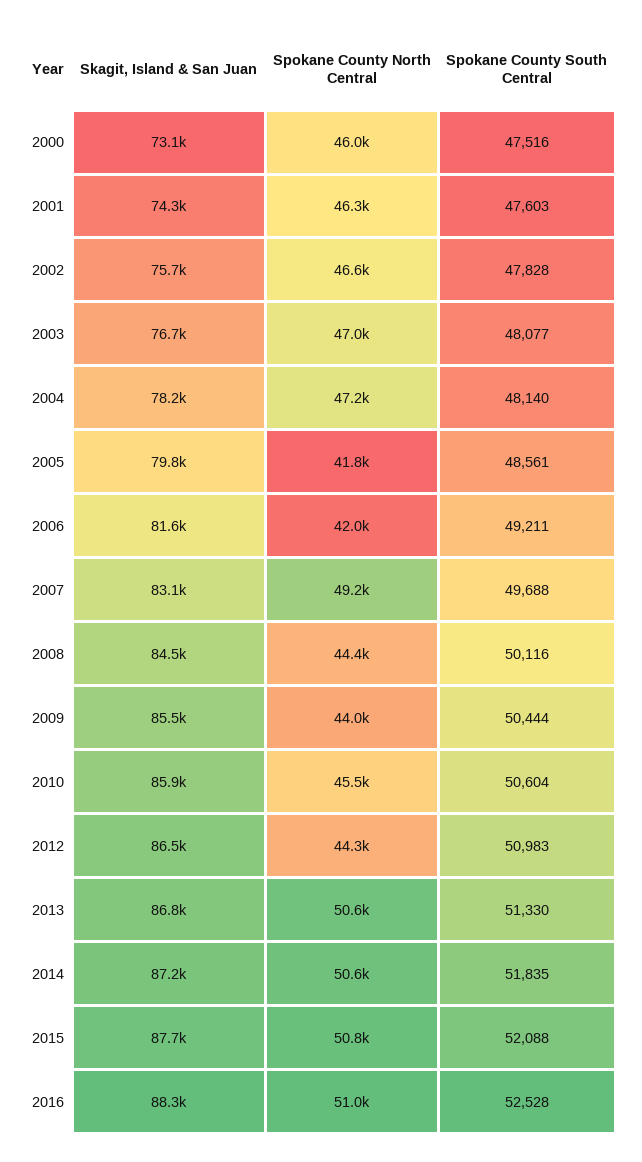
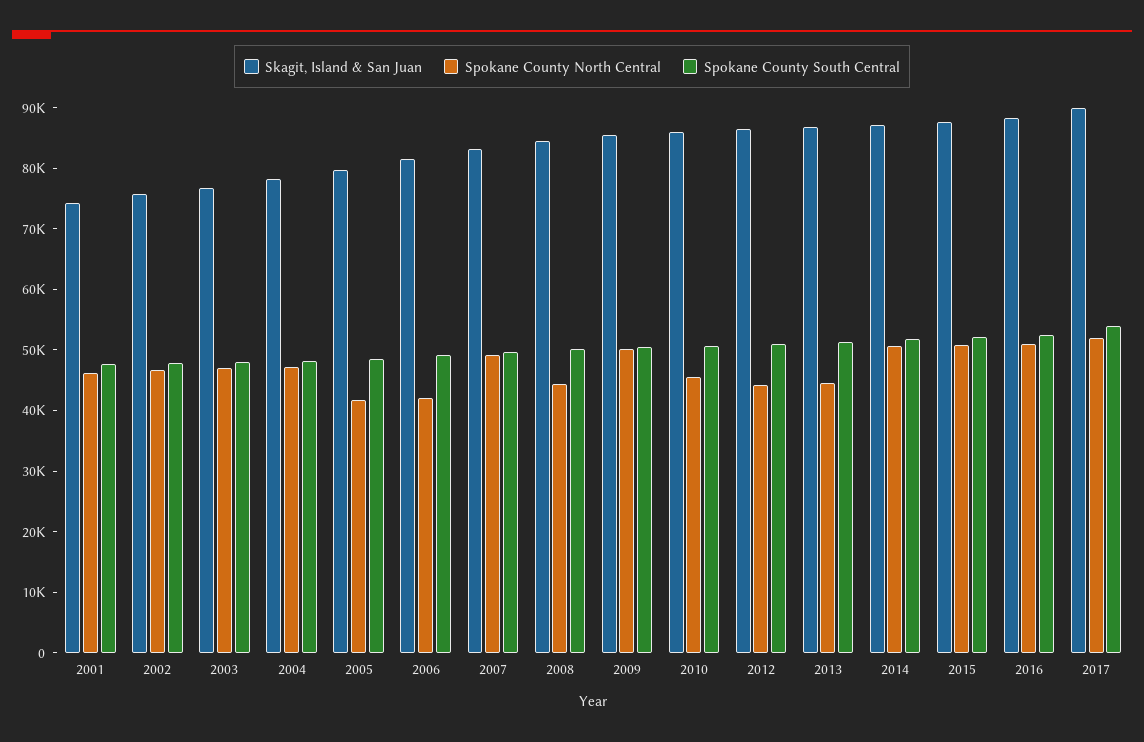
Skagit, Island & San Juan, 2000: 73100 -> none
Spokane County North Central, 2000: 46000 -> none
Spokane County South Central, 2000: 47516 -> none
Spokane County North Central, 2009: 44000 -> 50000
Spokane County North Central, 2013: 50600 -> 44000
Skagit, Island & San Juan, 2017: none -> 90000
Spokane County North Central, 2017: none -> 52000
Spokane County South Central, 2017: none -> 54000

